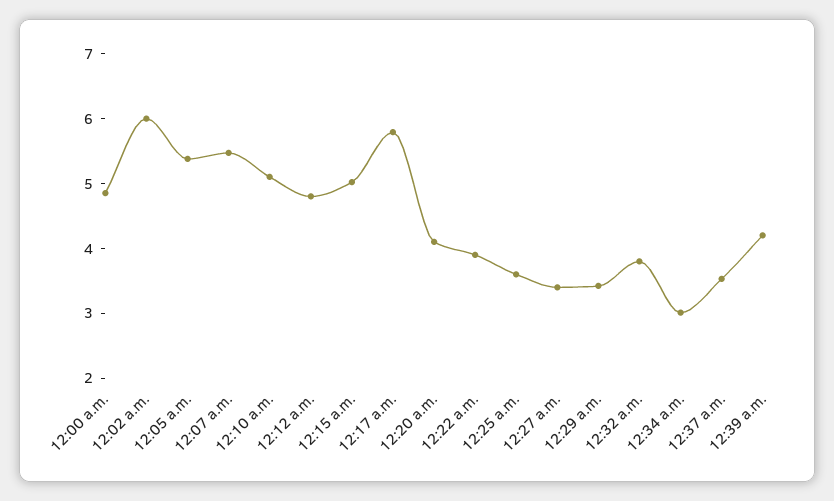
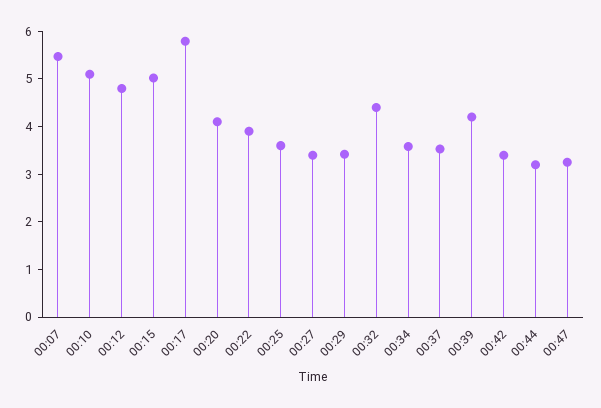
12:00 a.m.: 4.8 -> none
12:02 a.m.: 6 -> none
12:05 a.m.: 5.4 -> none
12:32 a.m.: 3.8 -> 4.4
12:34 a.m.: 3 -> 3.6
00:42: none -> 3.4
00:44: none -> 3.2
00:47: none -> 3.2

